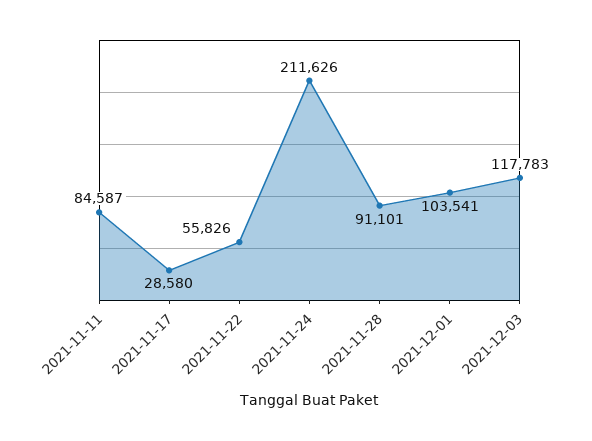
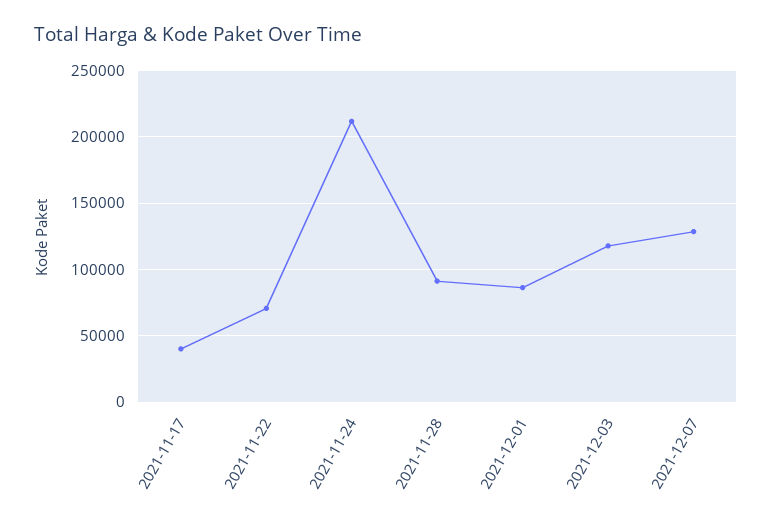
2021-11-11: 84587 -> none
2021-11-17: 28580 -> 40000
2021-11-22: 55826 -> 70000
2021-12-01: 103541 -> 85000
2021-12-07: none -> 130000

